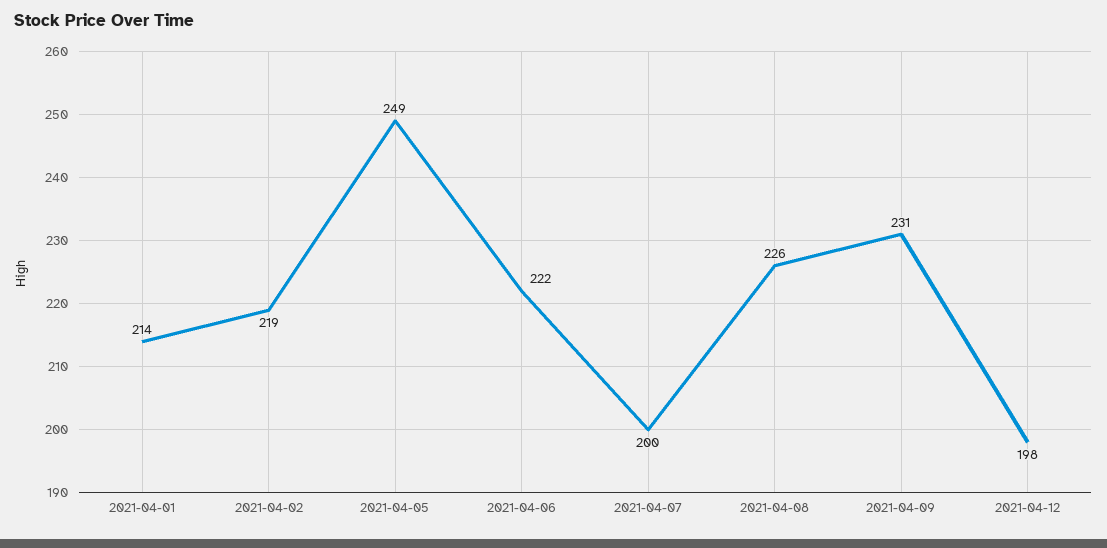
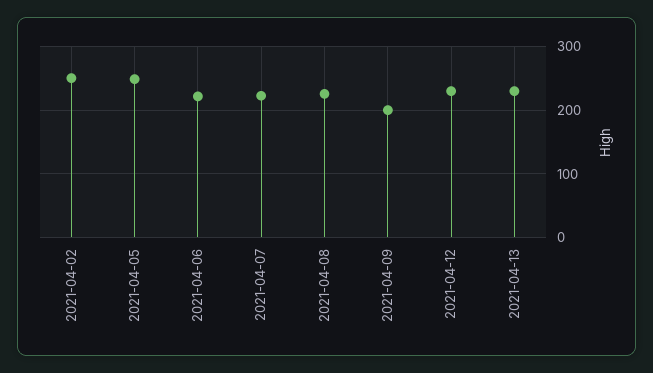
2021-04-01: 214 -> none
2021-04-02: 219 -> 250
2021-04-07: 200 -> 220
2021-04-09: 231 -> 200
2021-04-12: 198 -> 230
2021-04-13: none -> 230

